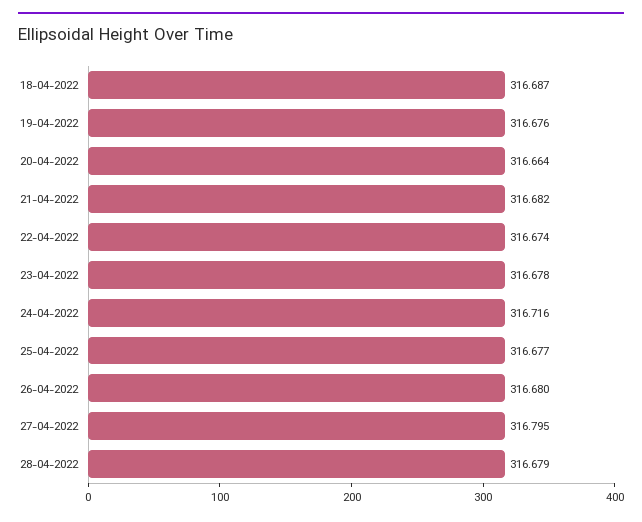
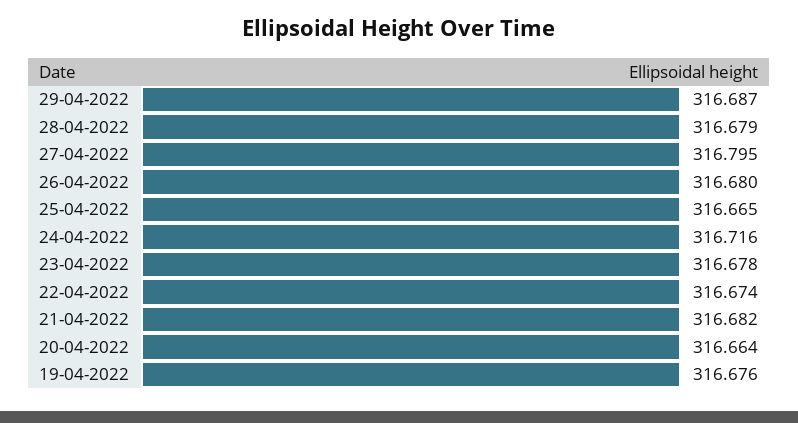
18-04-2022: 316.687 -> none
25-04-2022: 316.677 -> 316.665
29-04-2022: none -> 316.687

